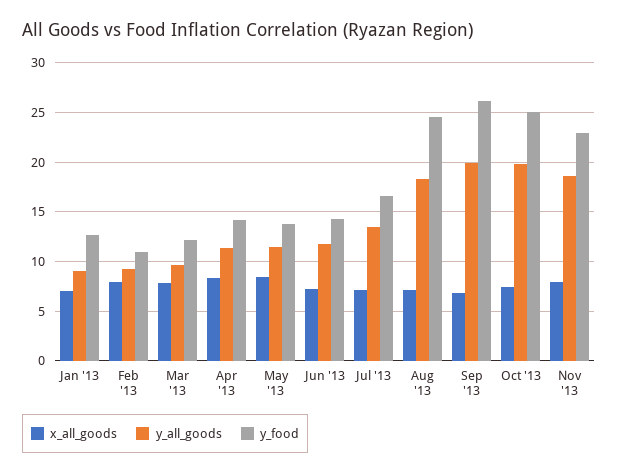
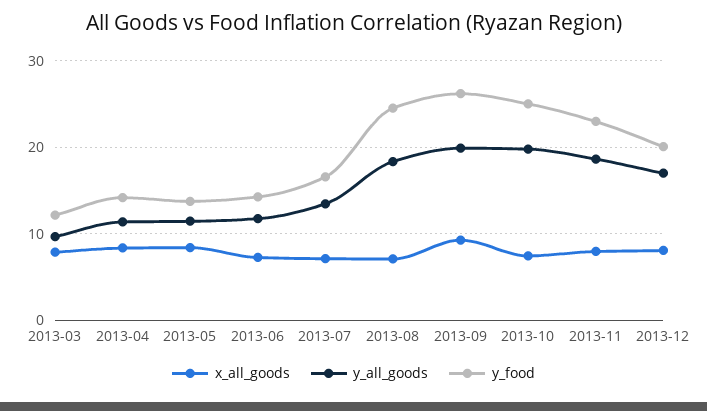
x_all_goods, Jan '13: 7 -> none
y_all_goods, Jan '13: 9 -> none
y_food, Jan '13: 13 -> none
x_all_goods, Feb '13: 8 -> none
y_all_goods, Feb '13: 9 -> none
y_food, Feb '13: 11 -> none
x_all_goods, Sep '13: 7 -> 9
x_all_goods, 2013-12: none -> 8
y_all_goods, 2013-12: none -> 17
y_food, 2013-12: none -> 20

